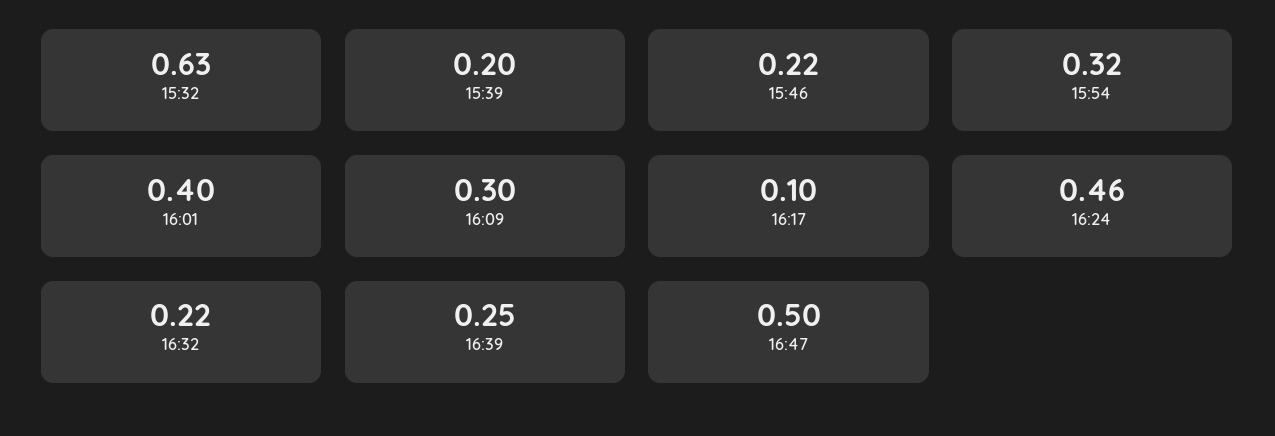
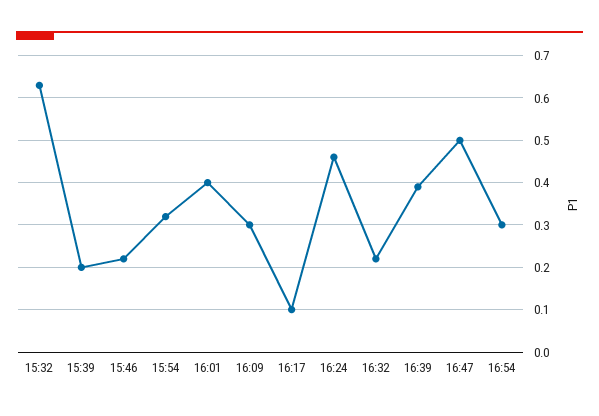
16:39: 0.25 -> 0.4
16:54: none -> 0.3

